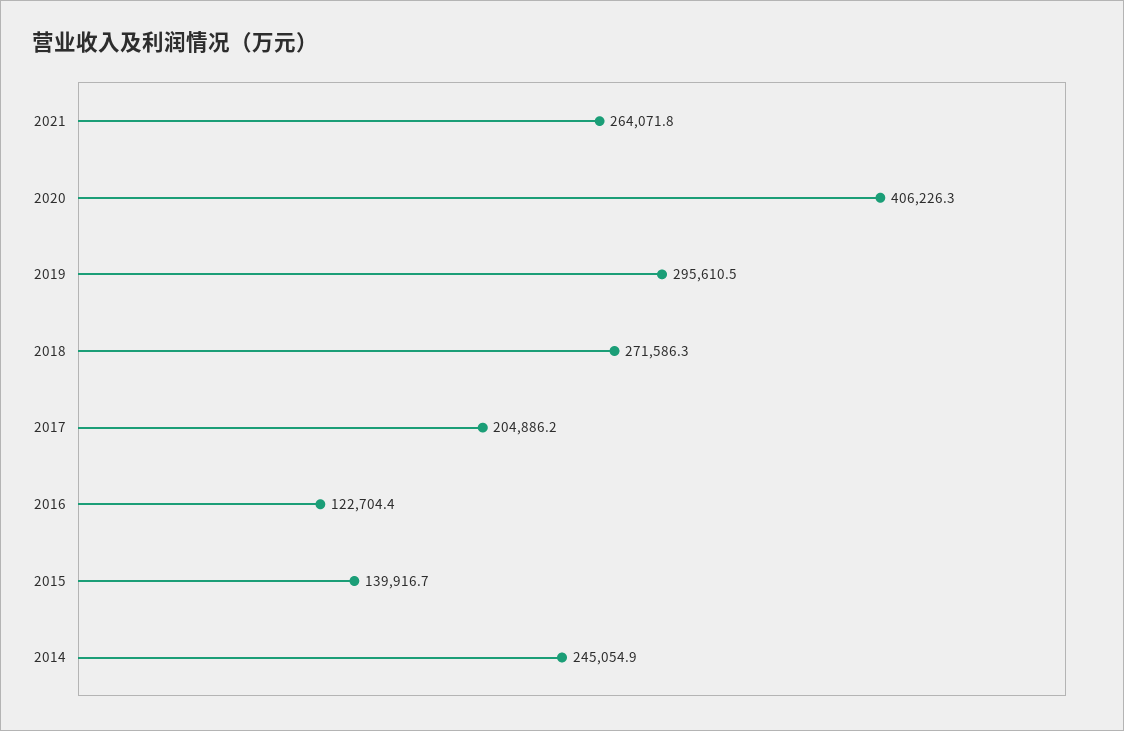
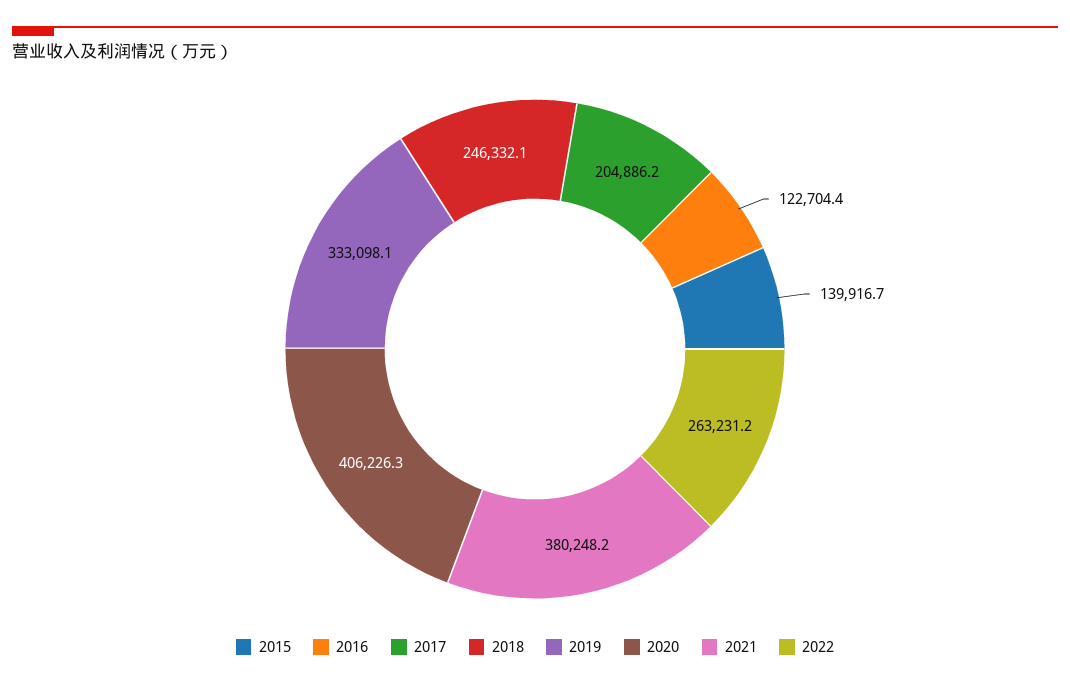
2021: 264071.8 -> 380248.2
2019: 295610.5 -> 333098.1
2018: 271586.3 -> 246332.1
2014: 245054.9 -> none
2022: none -> 263231.2

